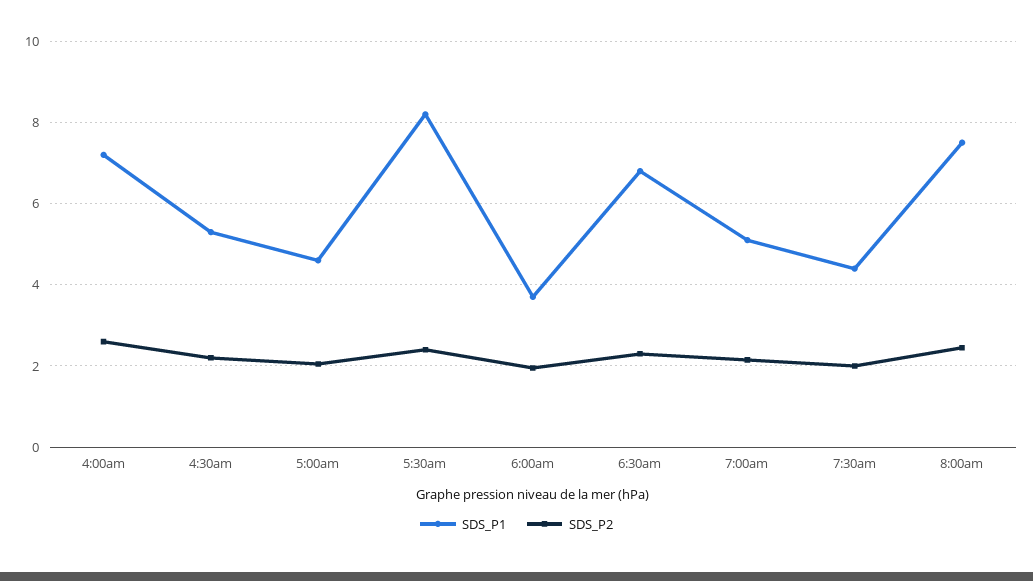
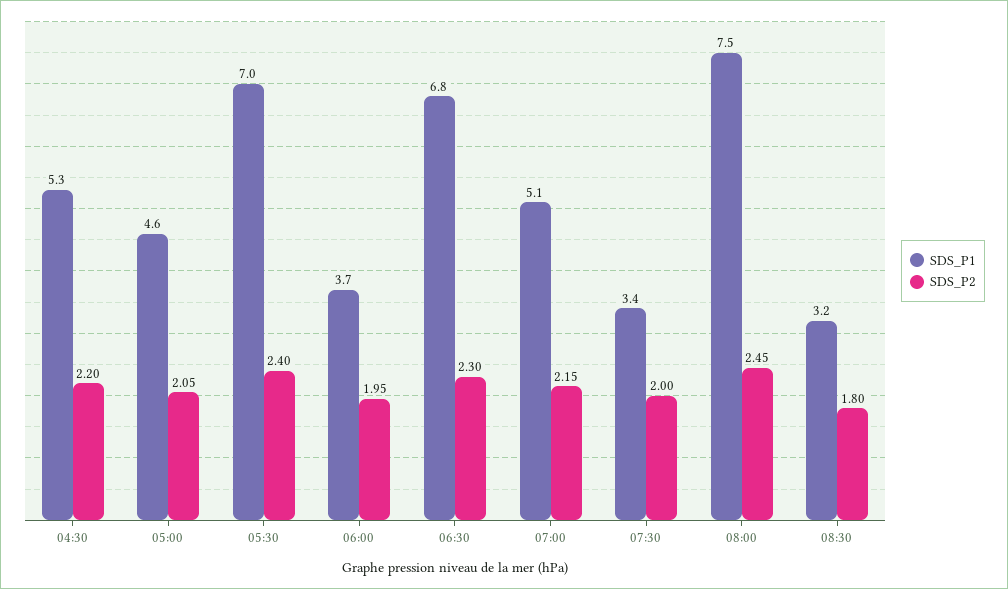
SDS_P1, 4:00am: 7.2 -> none
SDS_P2, 4:00am: 2.6 -> none
SDS_P1, 5:30am: 8.2 -> 7
SDS_P1, 7:30am: 4.4 -> 3.4
SDS_P1, 08:30: none -> 3.2
SDS_P2, 08:30: none -> 1.8

